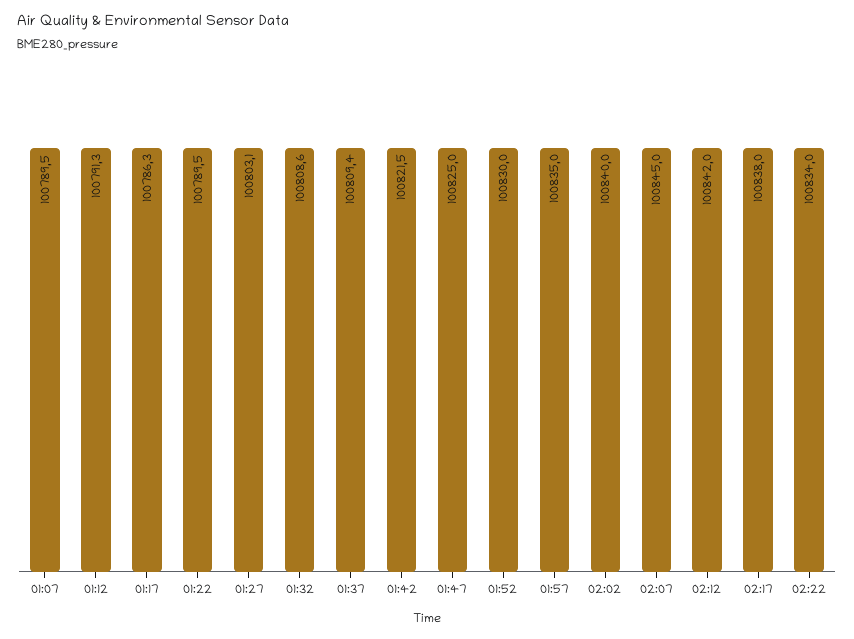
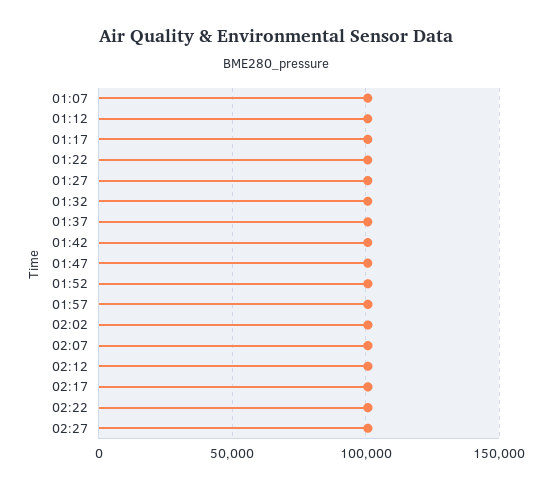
02:27: none -> 100000

